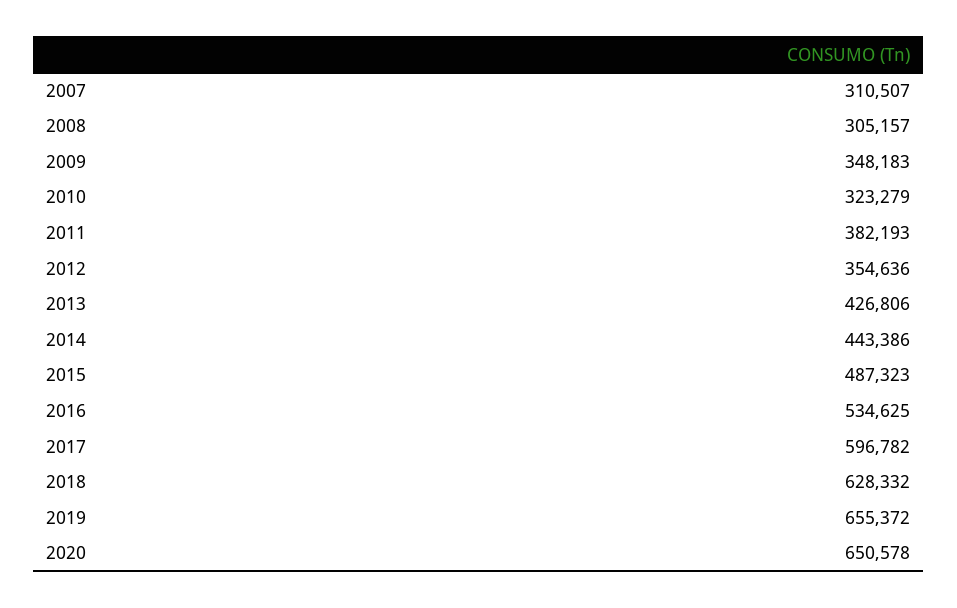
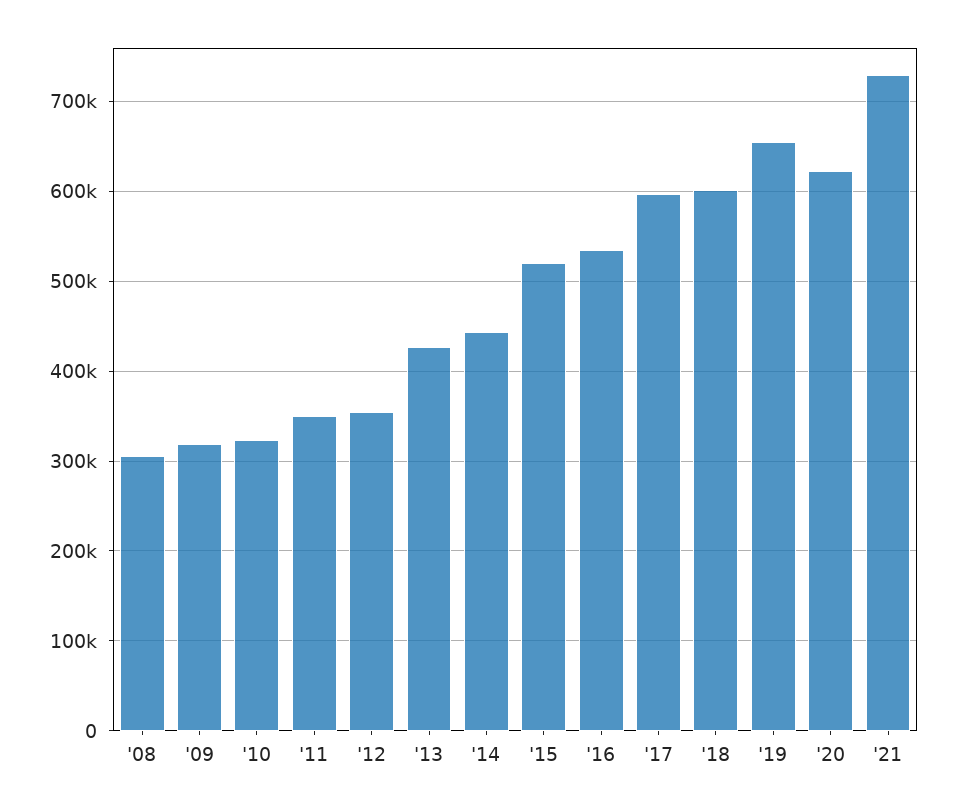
2007: 310507 -> none
2009: 348183 -> 320000
2011: 382193 -> 350000
2015: 487323 -> 520000
2018: 628332 -> 600000
2020: 650578 -> 620000
'21: none -> 730000

